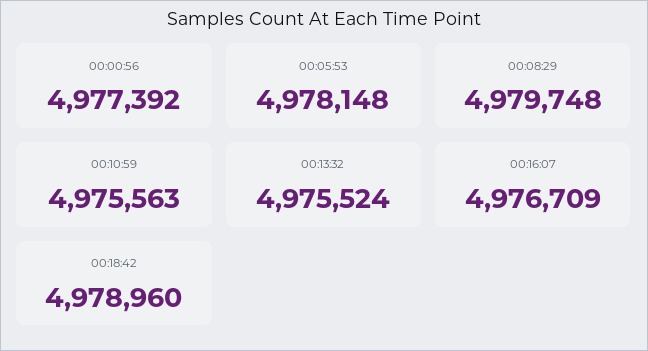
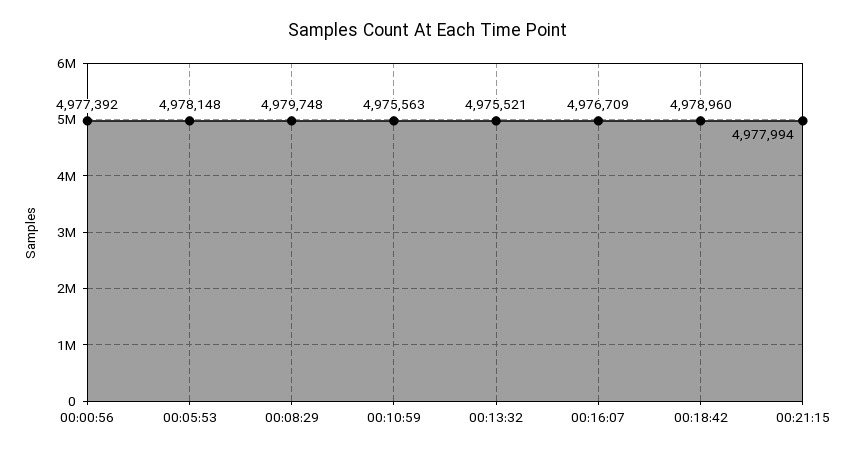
00:13:32: 4975524 -> 4975521
00:21:15: none -> 4977994

